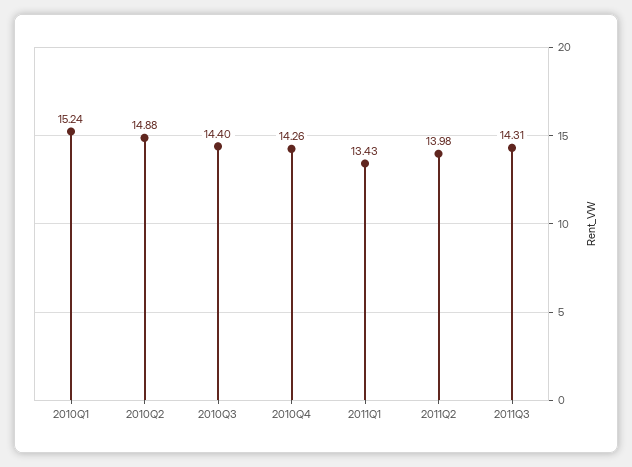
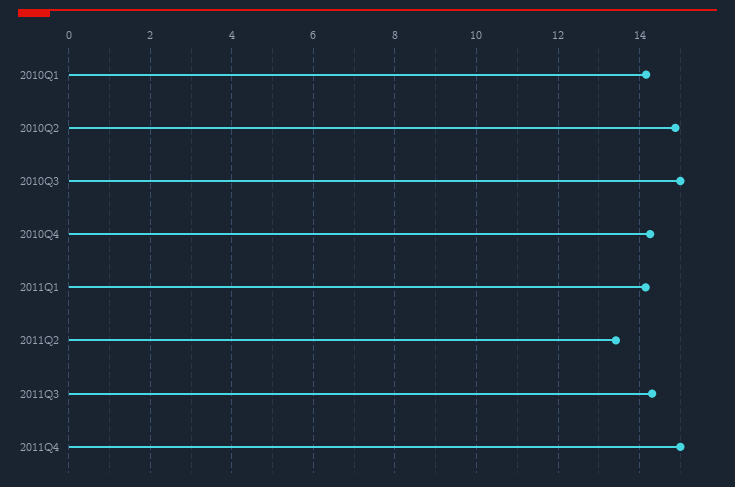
2010Q1: 15.24 -> 14.2
2010Q3: 14.4 -> 15
2011Q1: 13.43 -> 14.2
2011Q2: 13.98 -> 13.4
2011Q4: none -> 15

